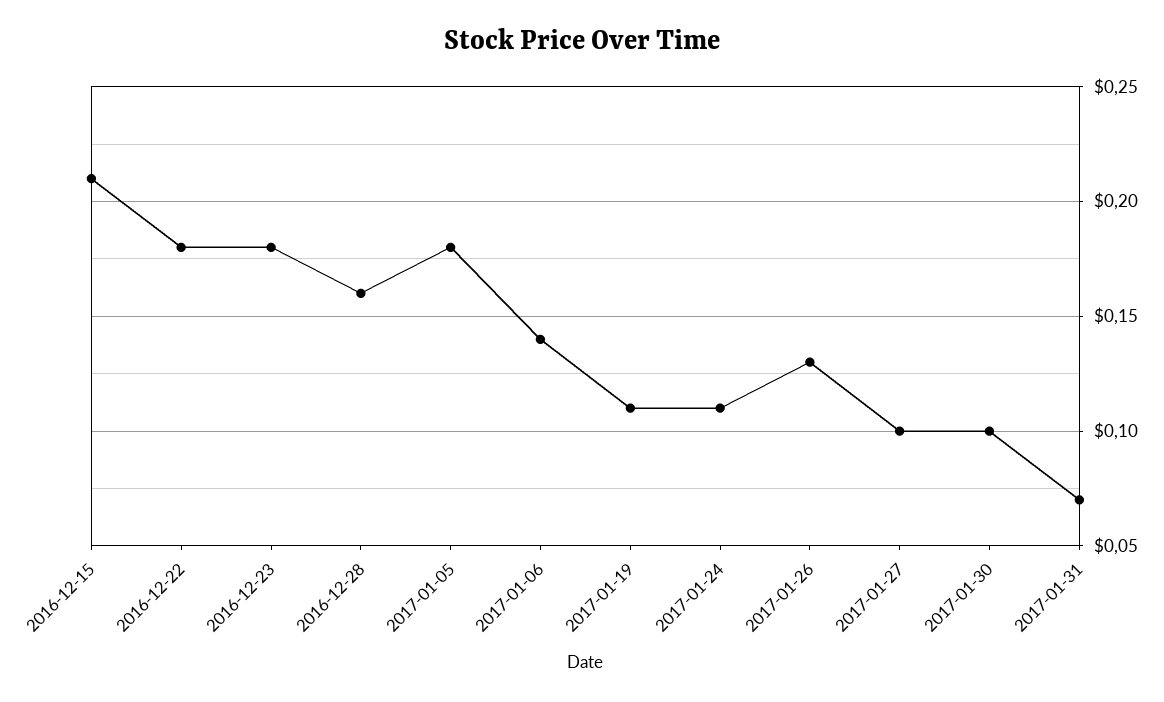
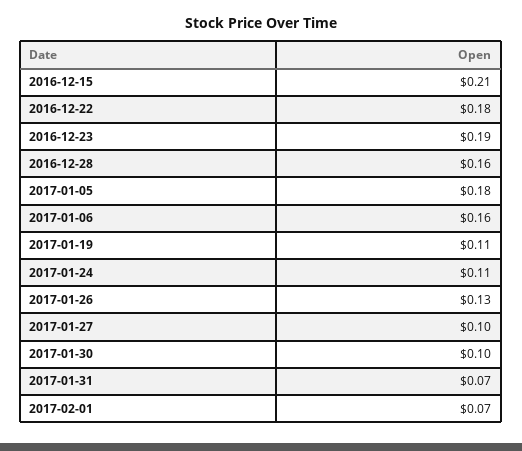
2016-12-23: 0.18 -> 0.19
2017-01-06: 0.14 -> 0.16
2017-02-01: none -> 0.07

